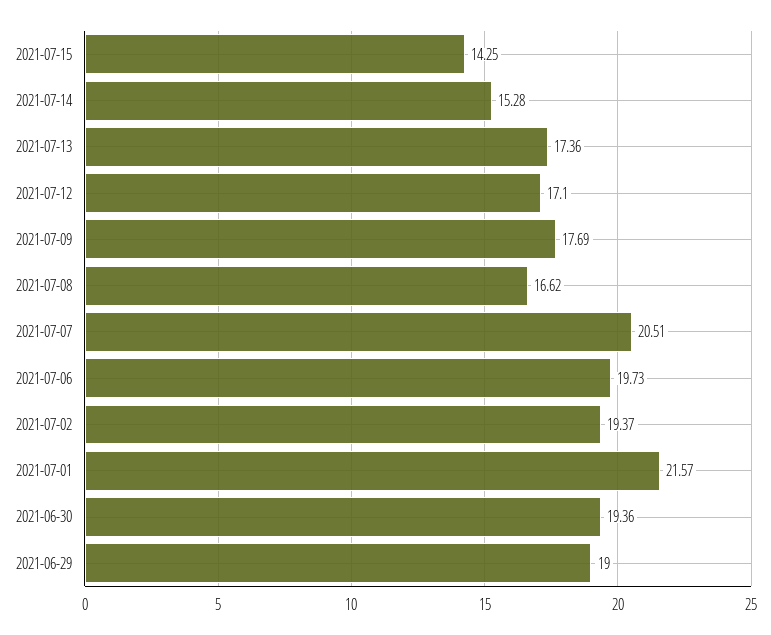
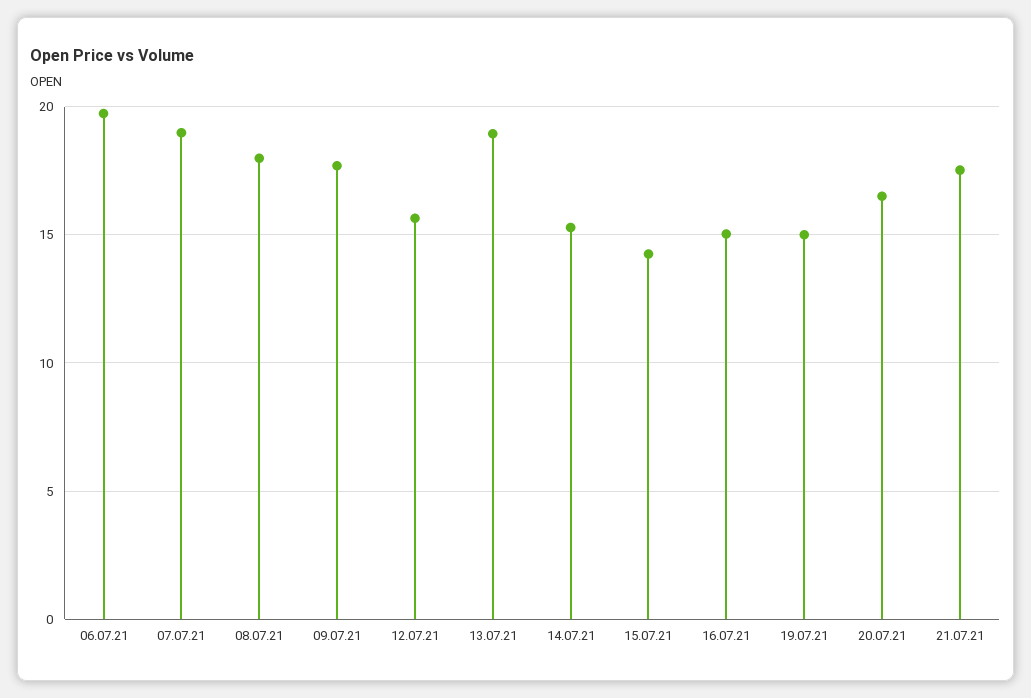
2021-07-13: 17.36 -> 19
2021-07-12: 17.1 -> 15.5
2021-07-08: 16.62 -> 18
2021-07-07: 20.51 -> 19
2021-07-02: 19.37 -> none
2021-07-01: 21.57 -> none
2021-06-30: 19.36 -> none
2021-06-29: 19 -> none
16.07.21: none -> 15
19.07.21: none -> 15
20.07.21: none -> 16.5
21.07.21: none -> 17.5

